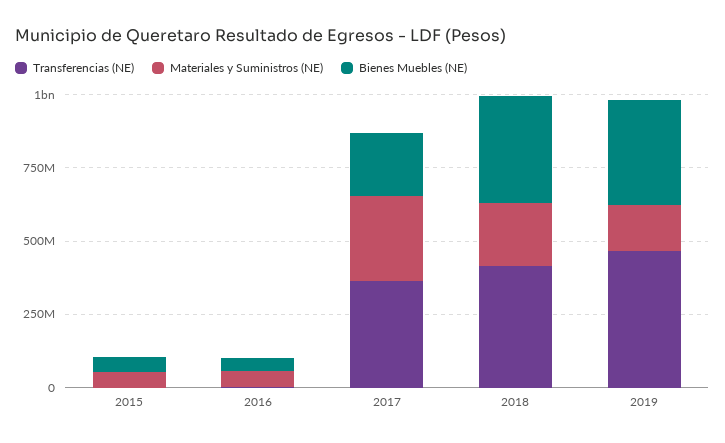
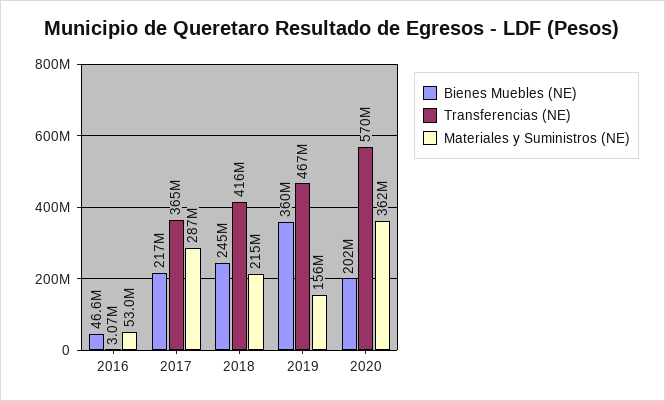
Transferencias (NE), 2015: 0 -> none
Materiales y Suministros (NE), 2015: 50000000 -> none
Bienes Muebles (NE), 2015: 50000000 -> none
Bienes Muebles (NE), 2018: 350000000 -> 245000000
Bienes Muebles (NE), 2020: none -> 202000000
Transferencias (NE), 2020: none -> 570000000
Materiales y Suministros (NE), 2020: none -> 362000000

